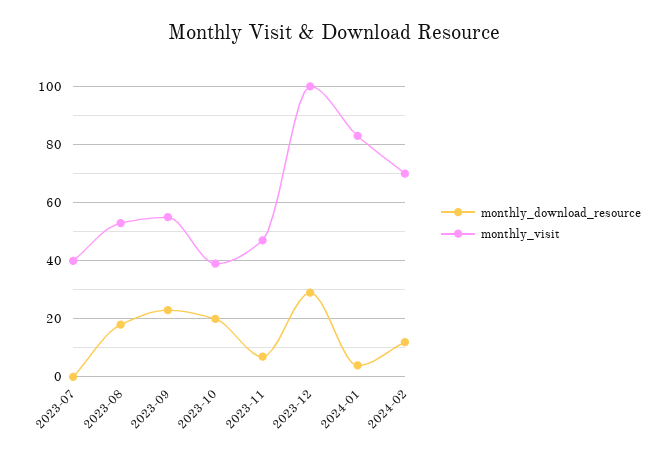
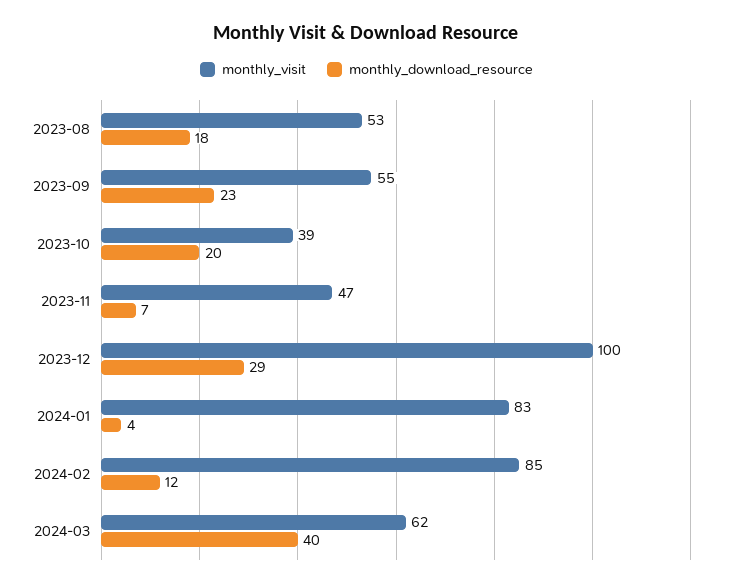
monthly_download_resource, 2023-07: 0 -> none
monthly_visit, 2023-07: 40 -> none
monthly_visit, 2024-02: 70 -> 85
monthly_visit, 2024-03: none -> 62
monthly_download_resource, 2024-03: none -> 40

